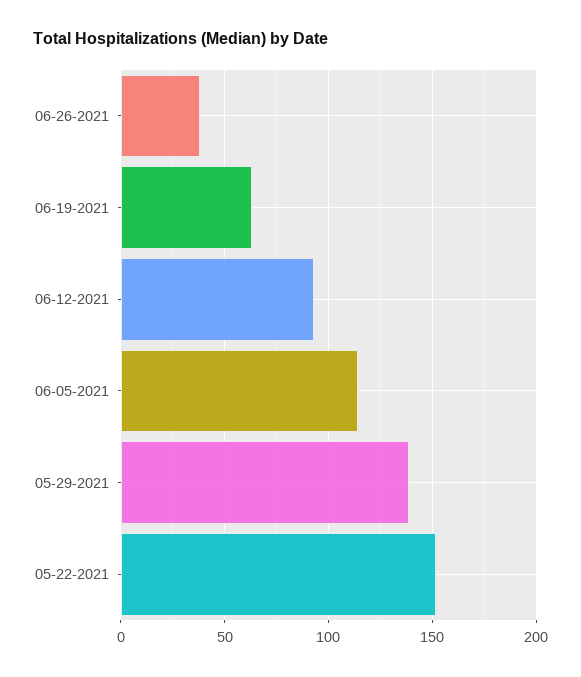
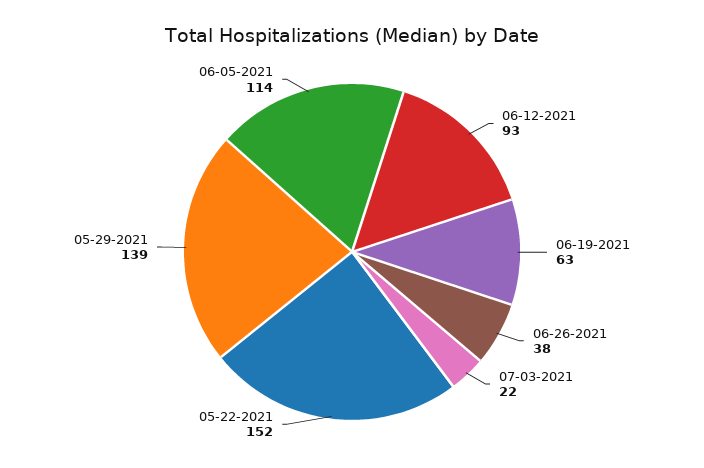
07-03-2021: none -> 22

